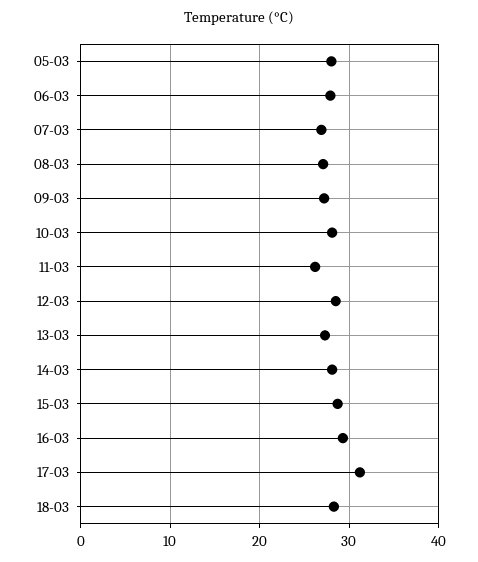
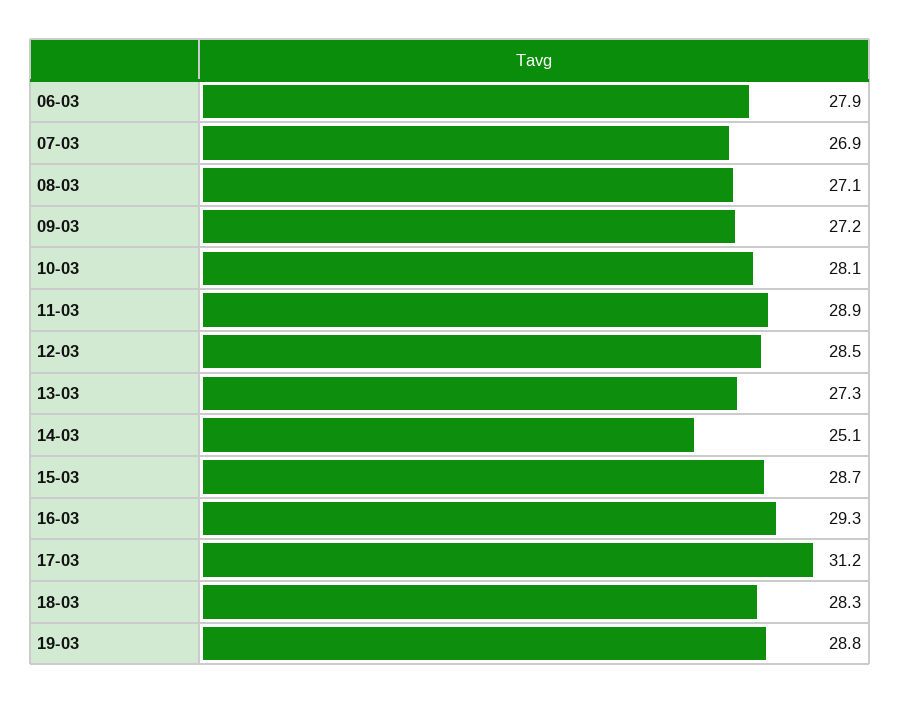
05-03: 28 -> none
11-03: 26 -> 28.9
14-03: 28 -> 25.1
19-03: none -> 28.8

